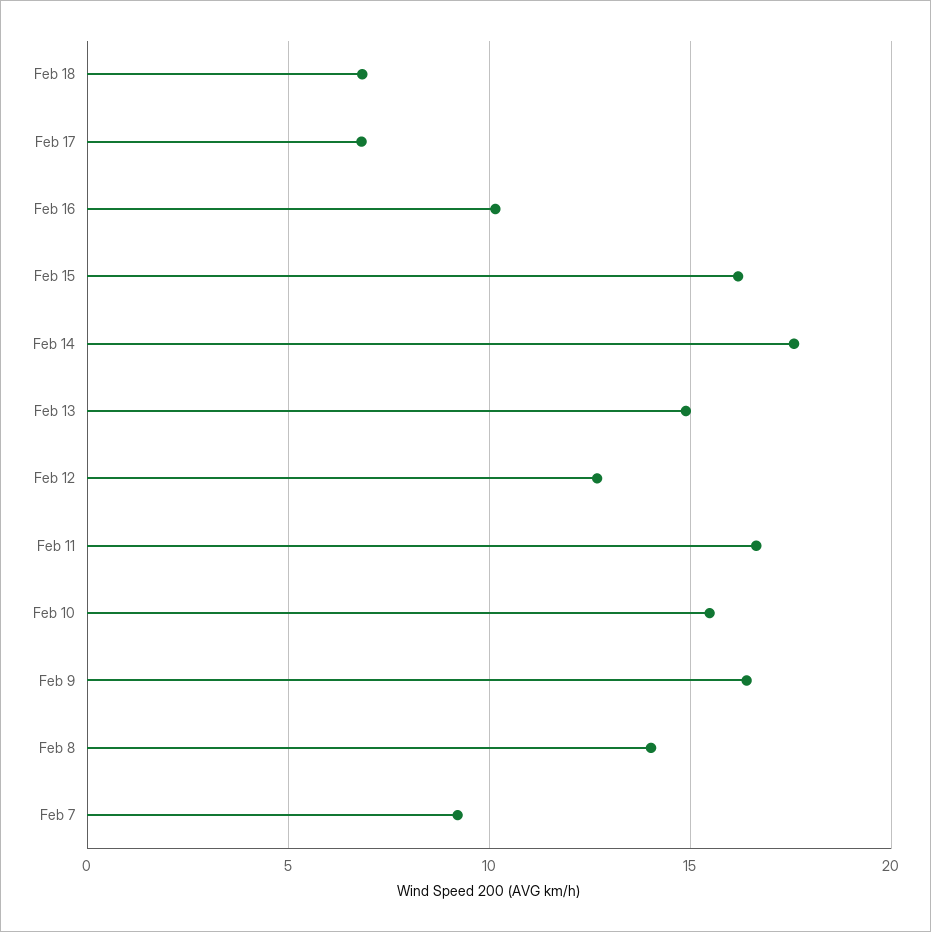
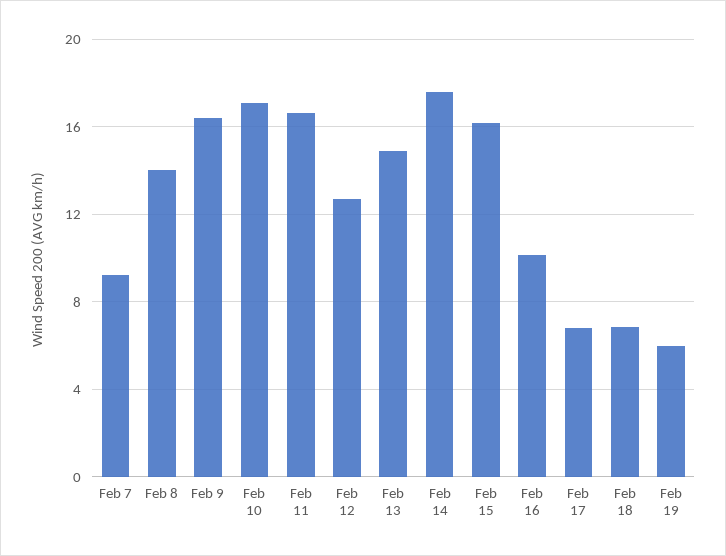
Feb 10: 15.5 -> 17
Feb 19: none -> 6

